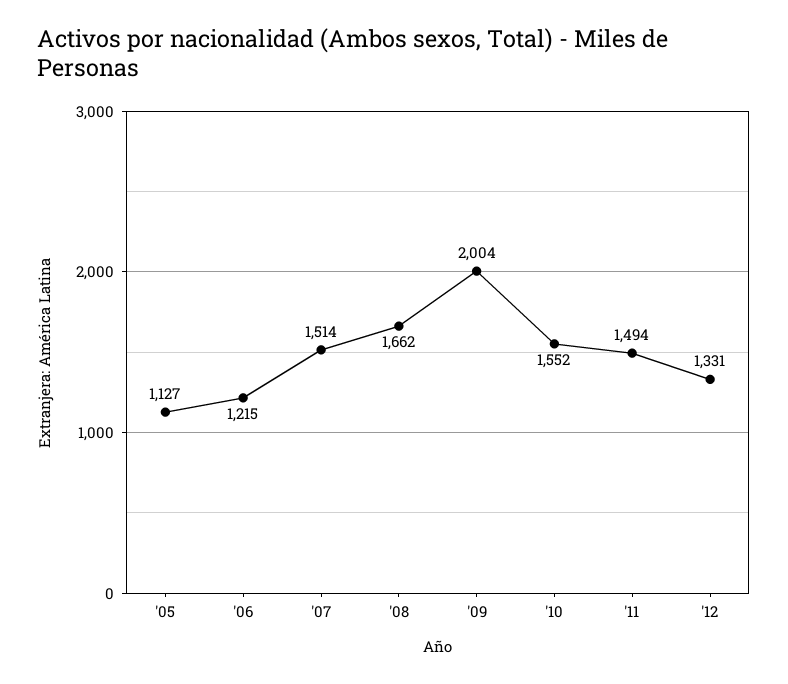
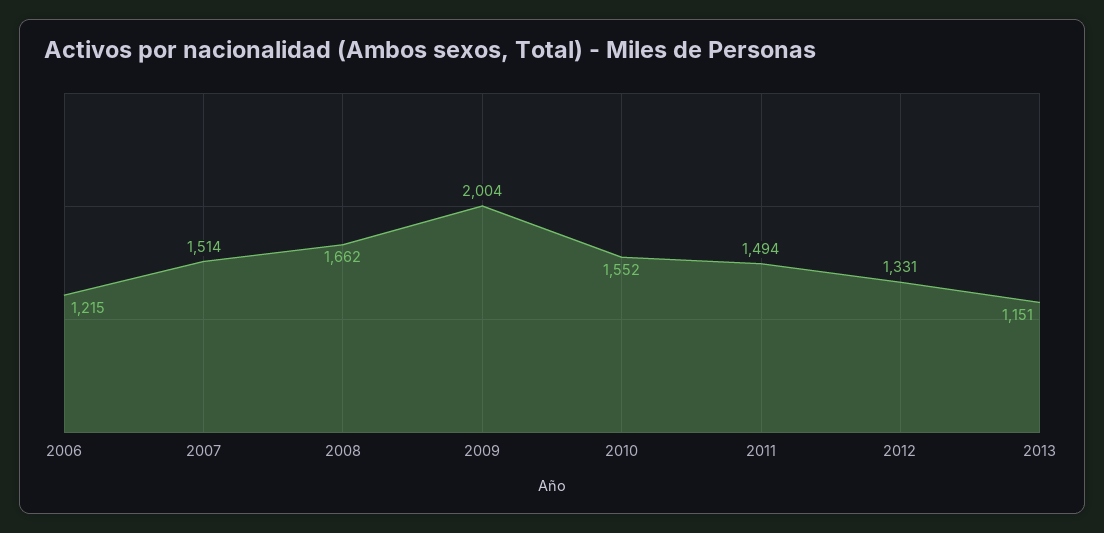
'05: 1127 -> none
2013: none -> 1151

